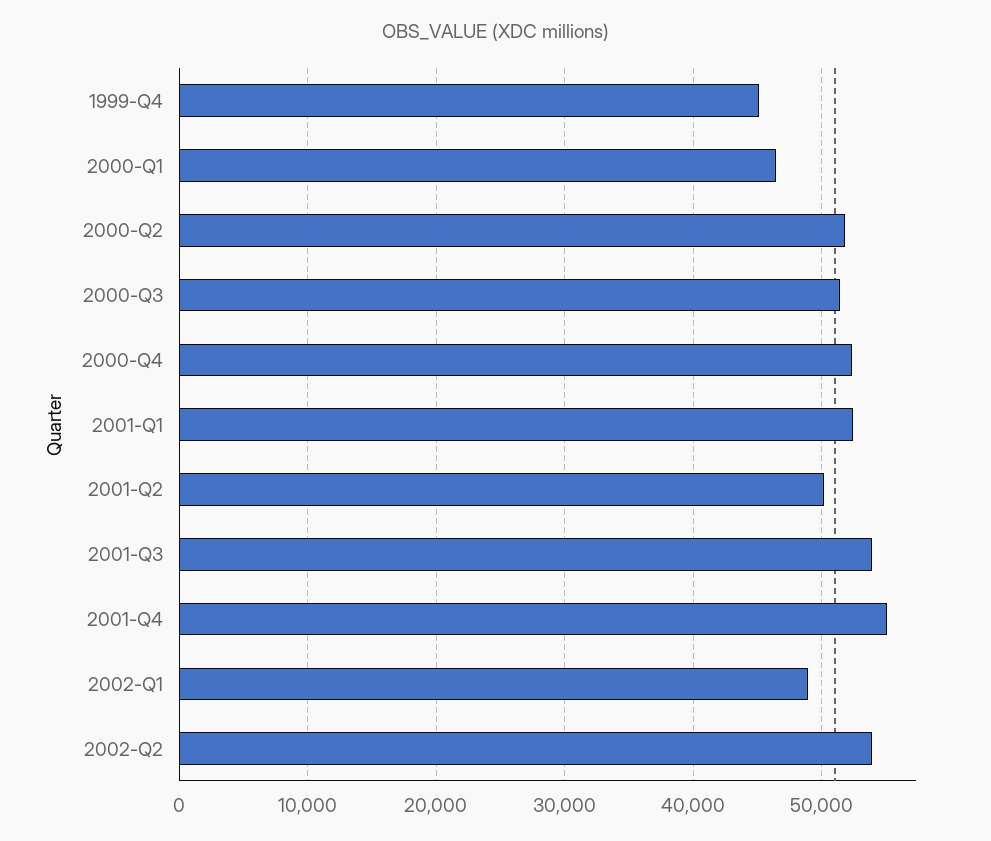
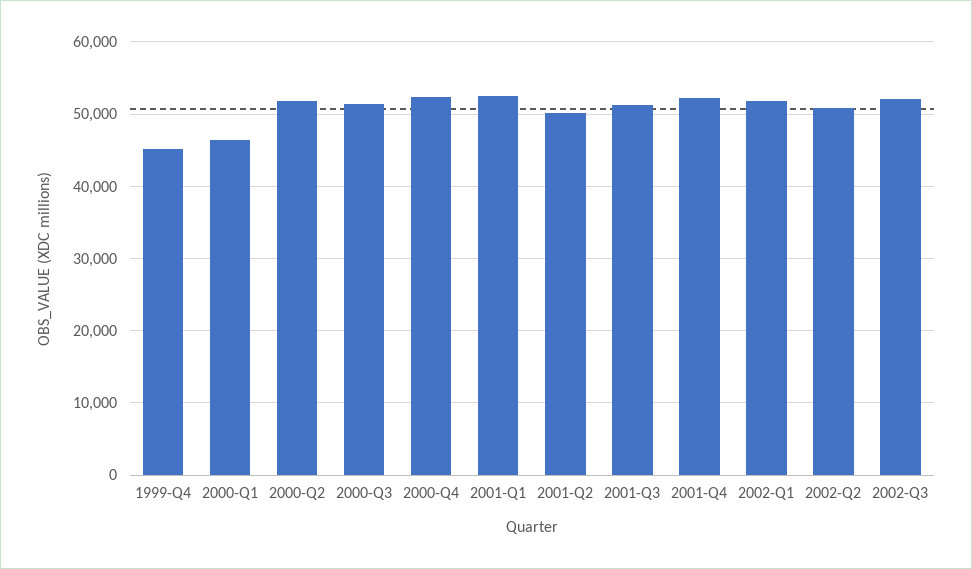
2001-Q3: 54000 -> 51000
2001-Q4: 55000 -> 52000
2002-Q1: 49000 -> 52000
2002-Q2: 54000 -> 51000
2002-Q3: none -> 52000

